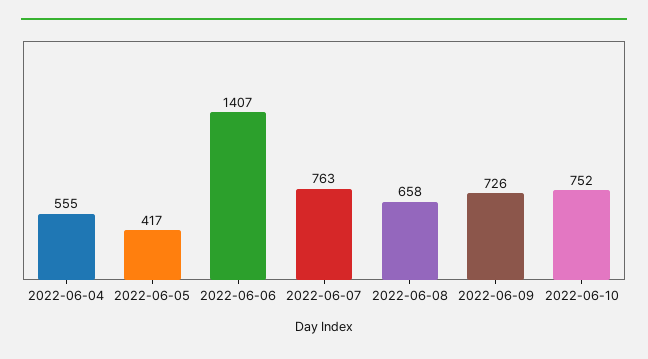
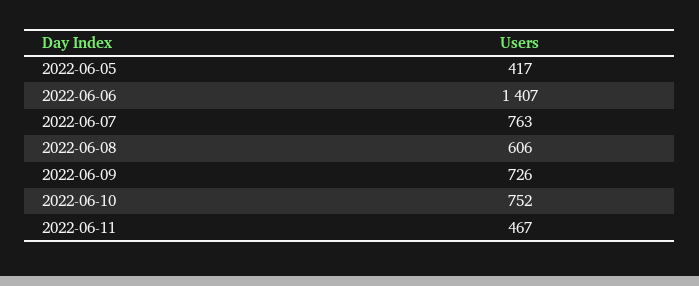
2022-06-04: 555 -> none
2022-06-08: 658 -> 606
2022-06-11: none -> 467

